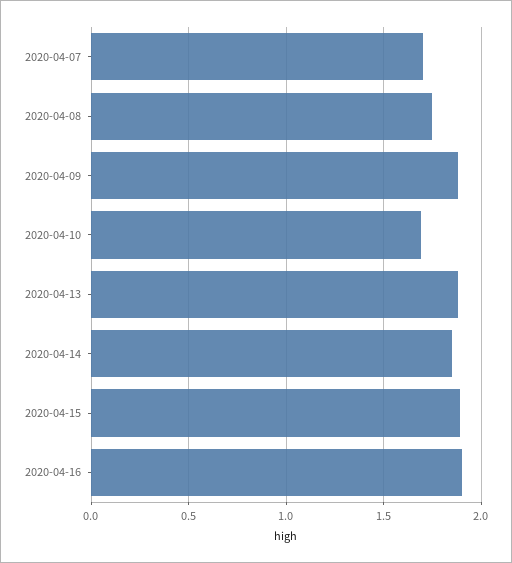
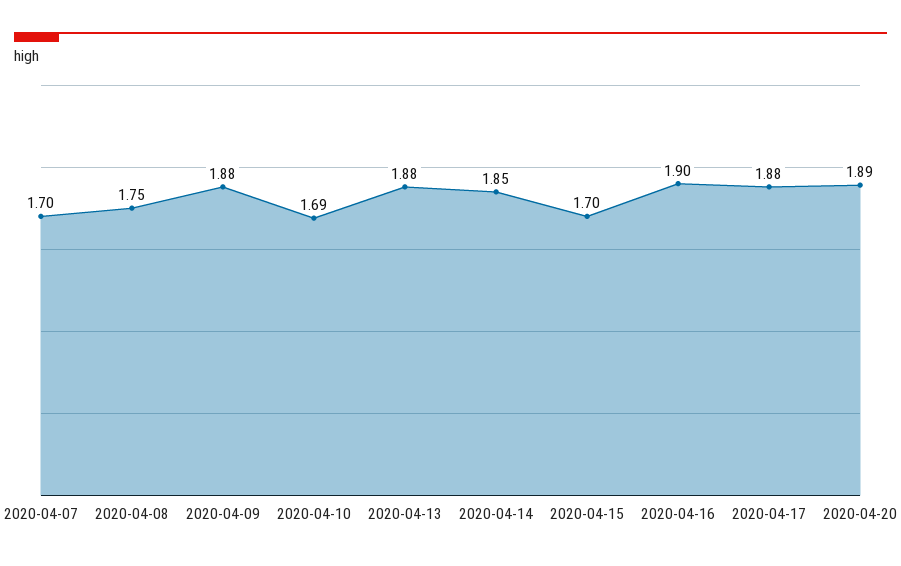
2020-04-15: 1.9 -> 1.7
2020-04-17: none -> 1.88
2020-04-20: none -> 1.89

